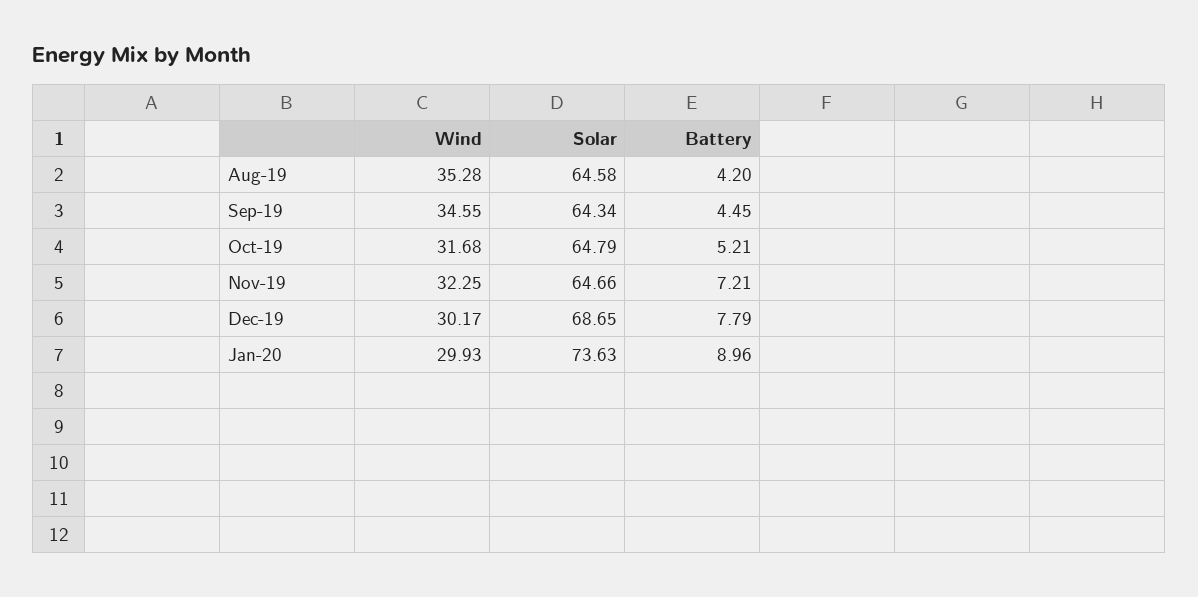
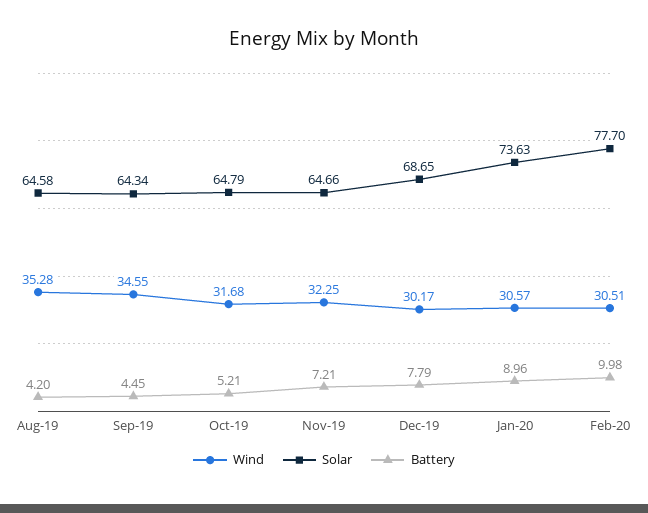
Wind, Jan-20: 29.93 -> 30.57
Wind, Feb-20: none -> 30.51
Solar, Feb-20: none -> 77.7
Battery, Feb-20: none -> 9.98

